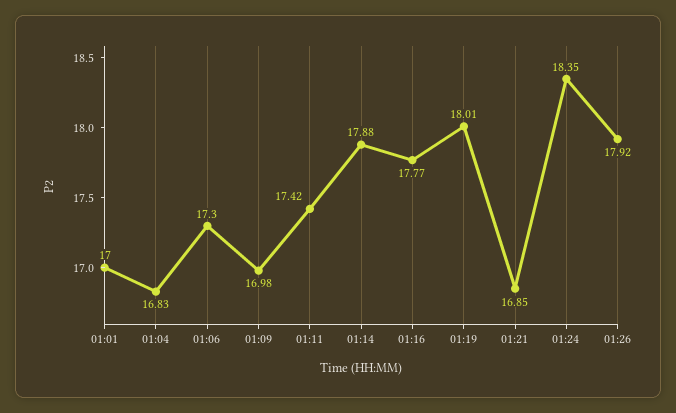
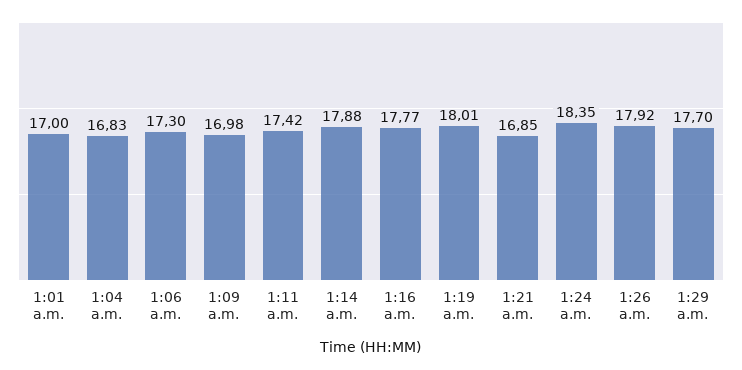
1:29 a.m.: none -> 17.7

